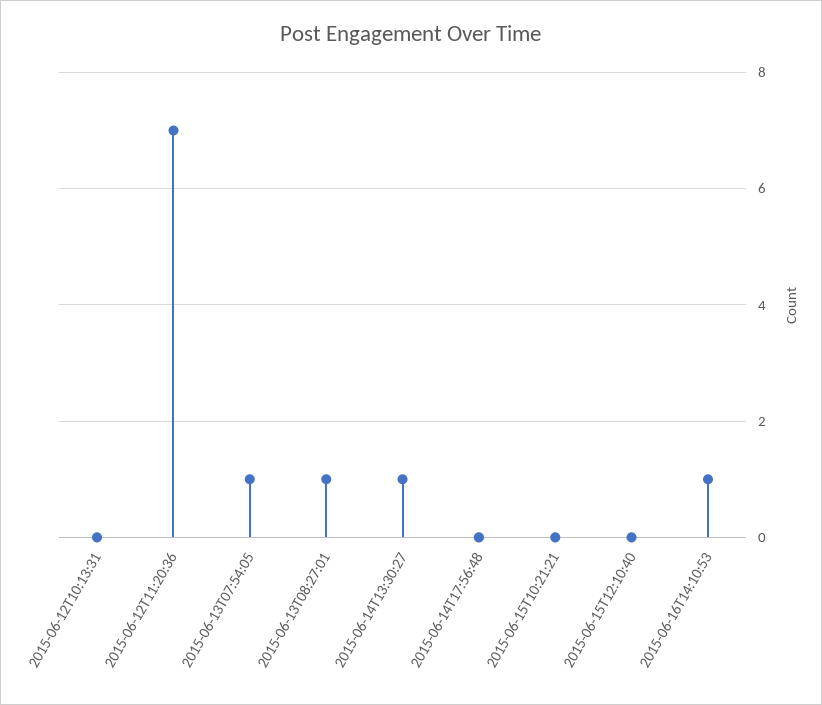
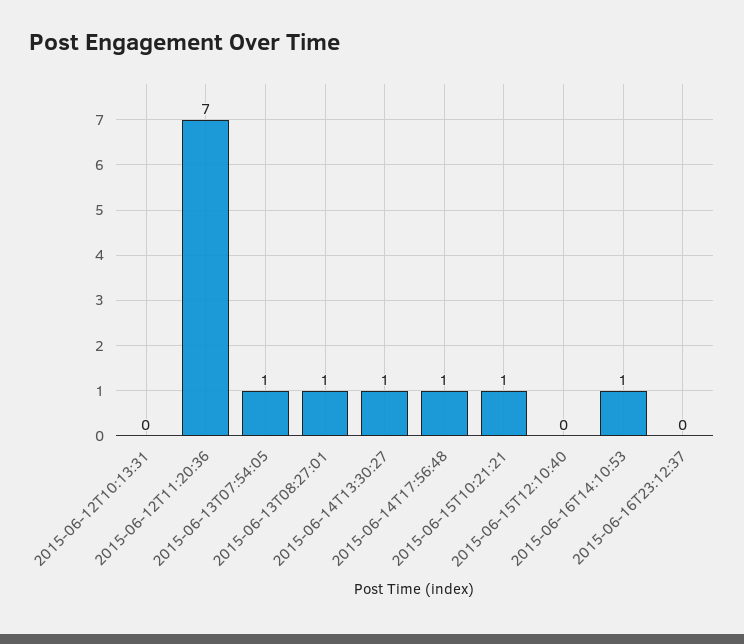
2015-06-14T17:56:48: 0 -> 1
2015-06-15T10:21:21: 0 -> 1
2015-06-16T23:12:37: none -> 0

